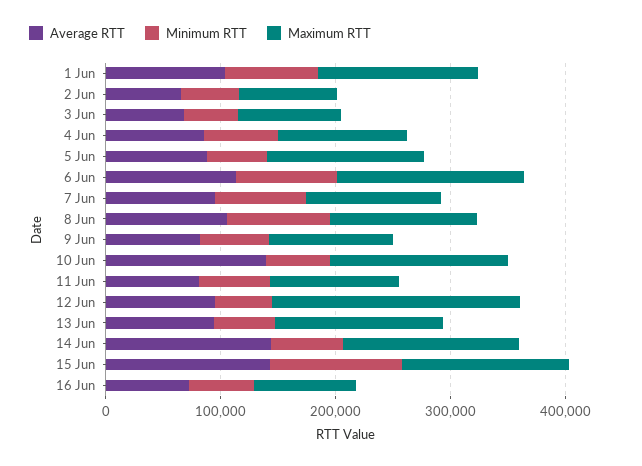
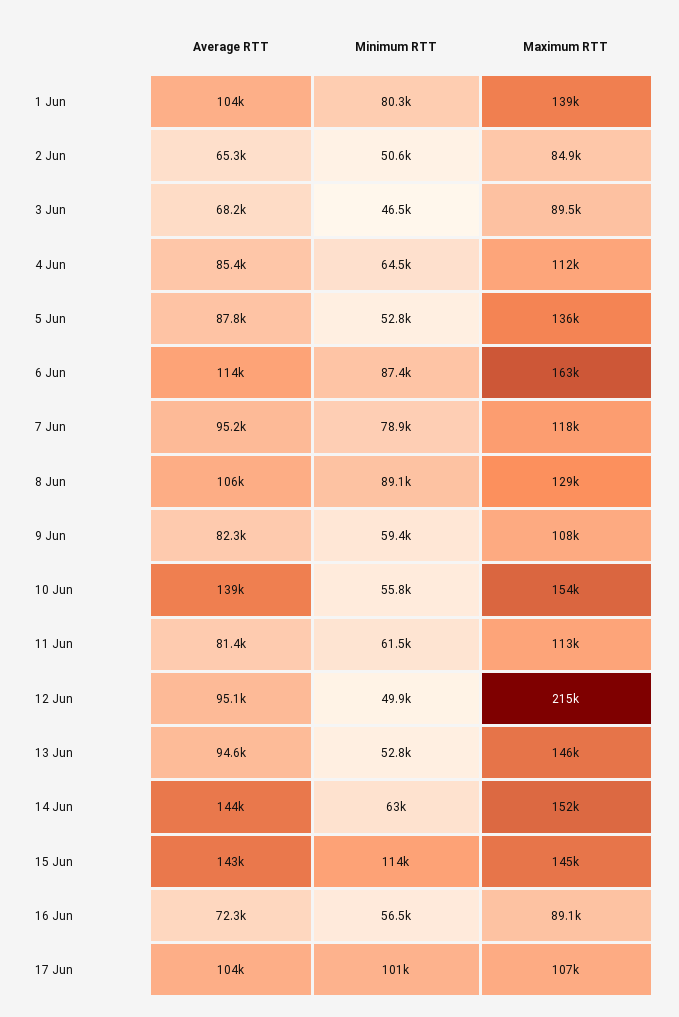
Average RTT, 17 Jun: none -> 104000
Minimum RTT, 17 Jun: none -> 101000
Maximum RTT, 17 Jun: none -> 107000

